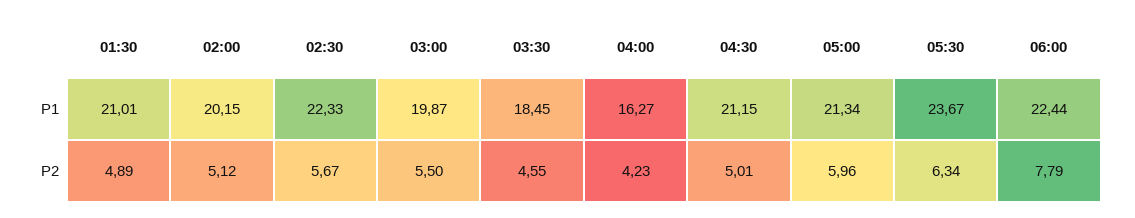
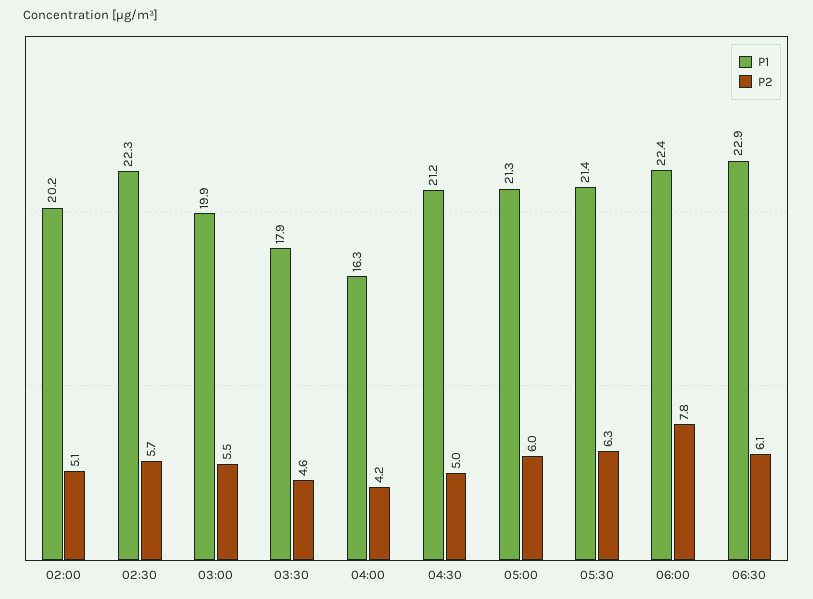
P1, 01:30: 21.01 -> none
P1, 03:30: 18.45 -> 17.9
P1, 05:30: 23.67 -> 21.4
P2, 01:30: 4.89 -> none
P1, 06:30: none -> 22.9
P2, 06:30: none -> 6.1

